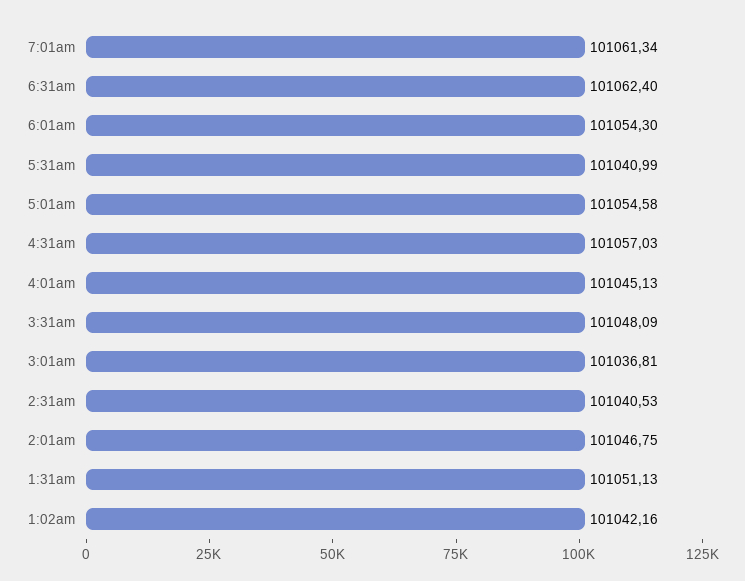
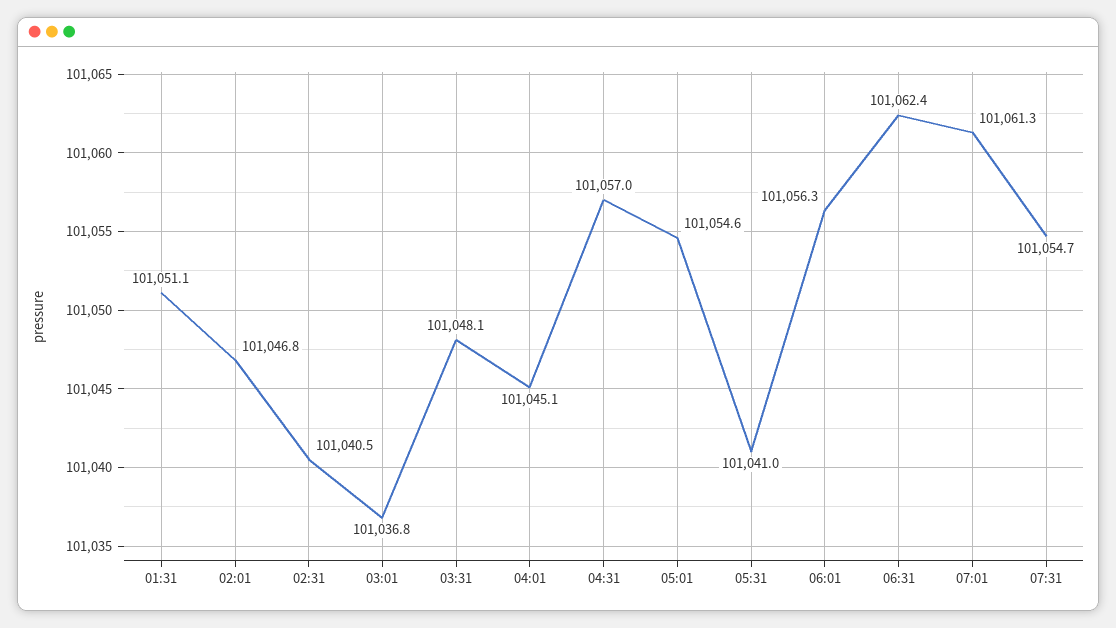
6:01am: 101054.3 -> 101056.3
1:02am: 101042.16 -> none
07:31: none -> 101054.7

